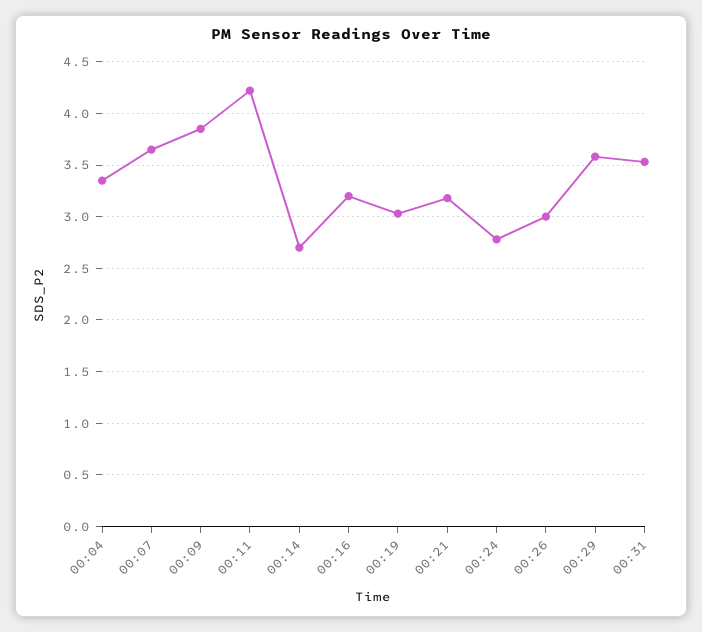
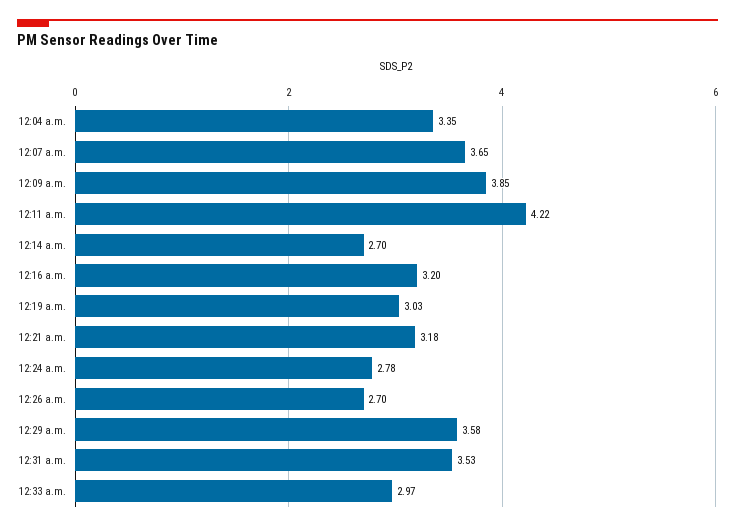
00:26: 3 -> 2.7
12:33 a.m.: none -> 2.97

